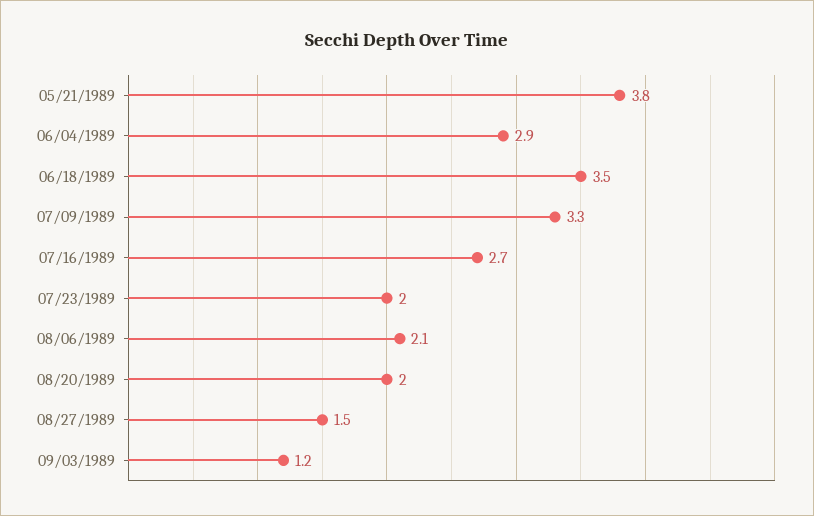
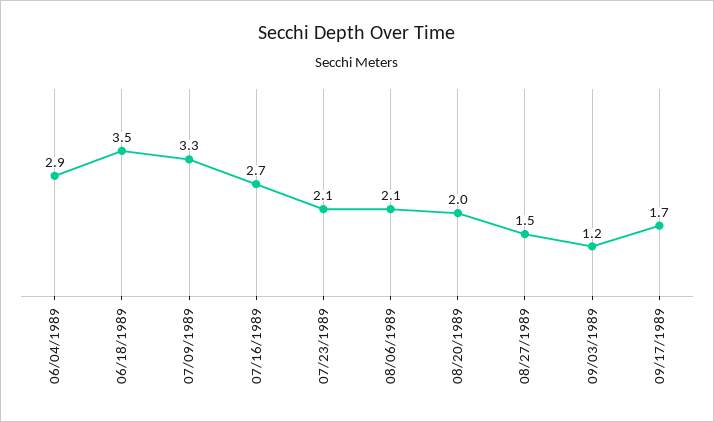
05/21/1989: 3.8 -> none
07/23/1989: 2 -> 2.1
09/17/1989: none -> 1.7

